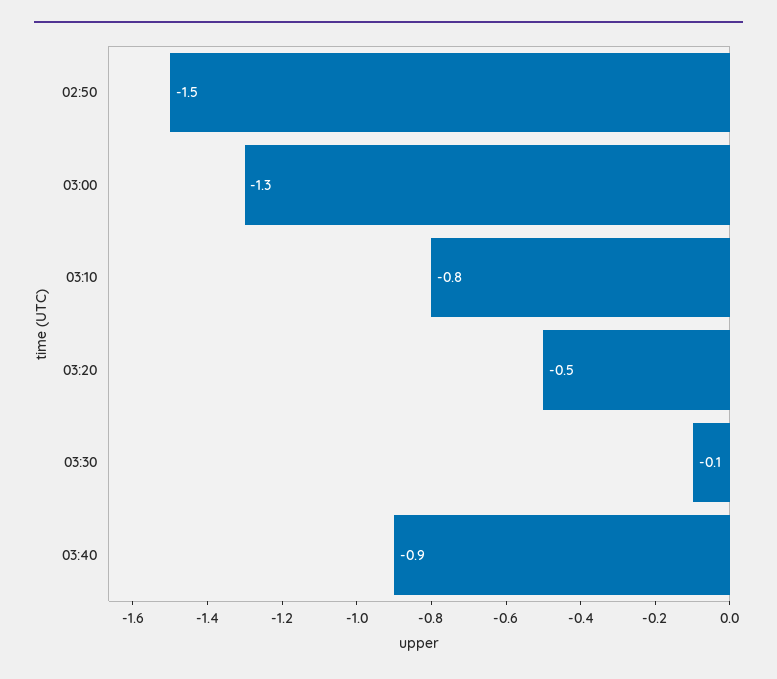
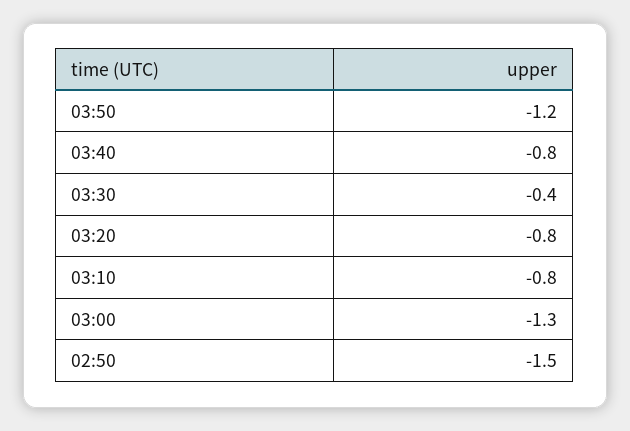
03:20: -0.5 -> -0.8
03:30: -0.1 -> -0.4
03:40: -0.9 -> -0.8
03:50: none -> -1.2

